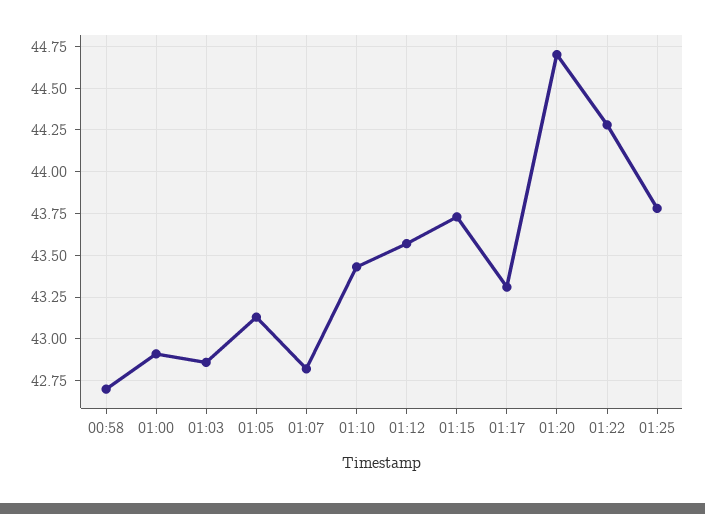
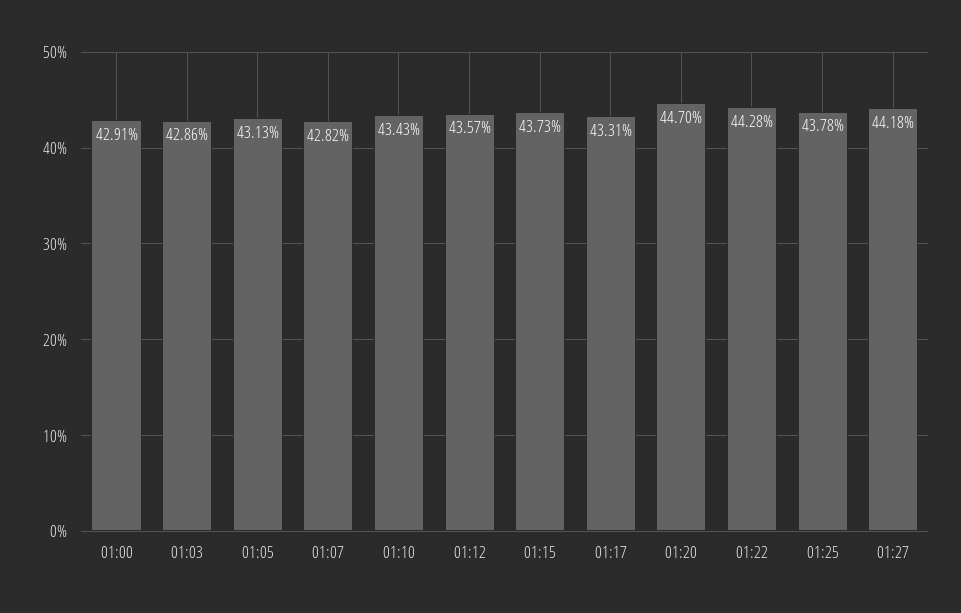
00:58: 42.7 -> none
01:27: none -> 44.18

